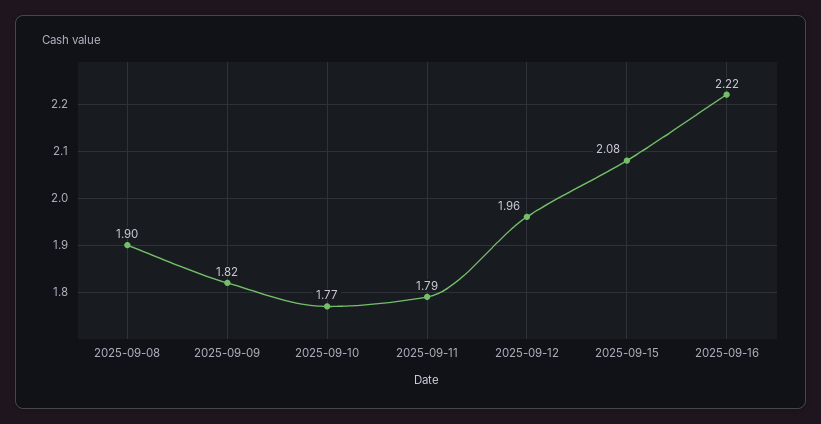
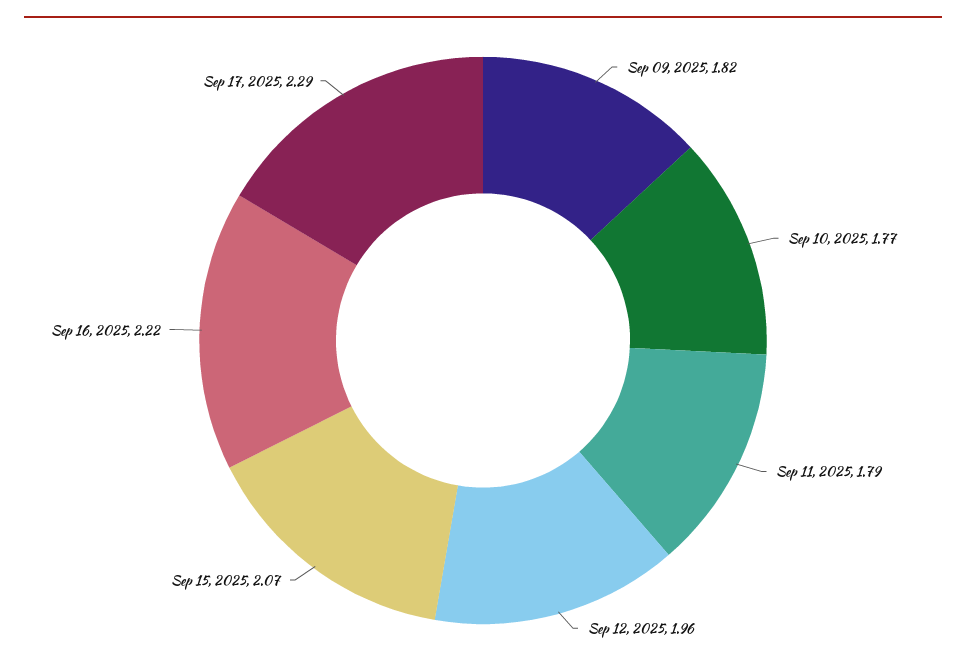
2025-09-08: 1.9 -> none
2025-09-15: 2.08 -> 2.07
Sep 17, 2025: none -> 2.29

